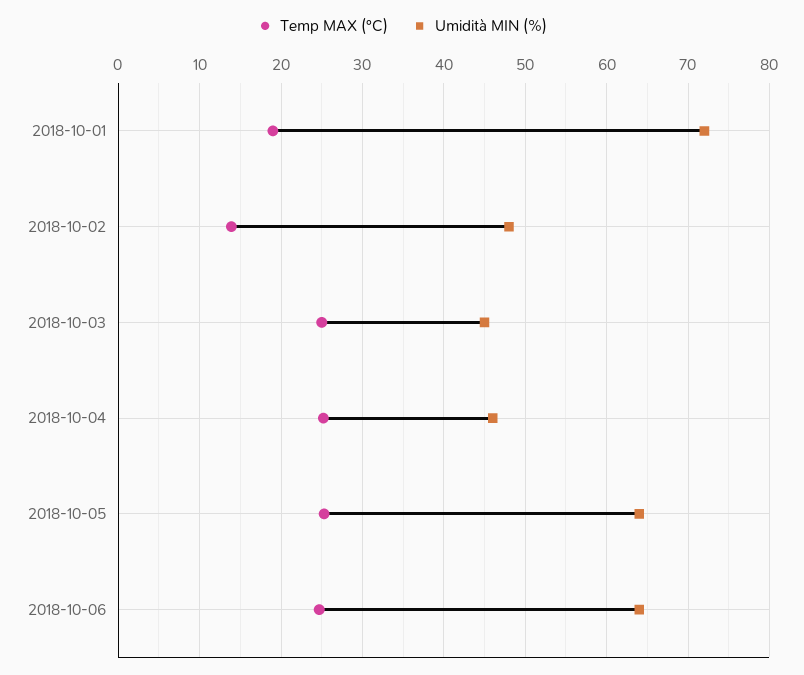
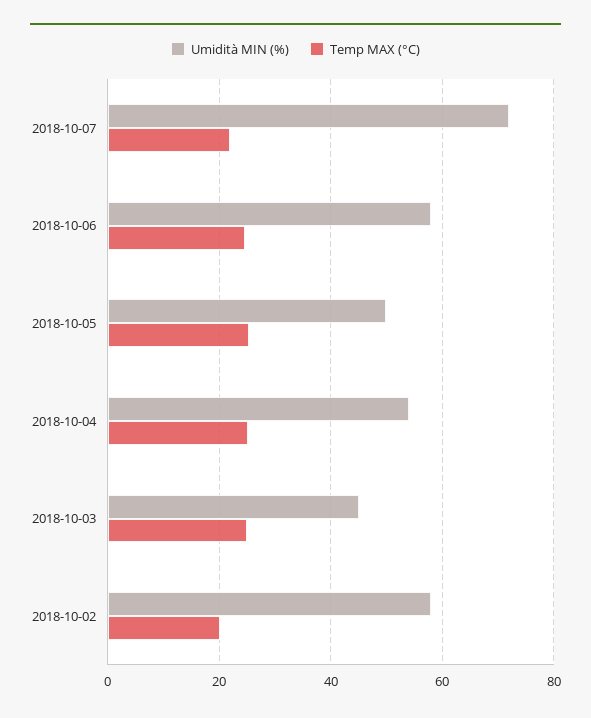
Temp MAX (°C), 2018-10-01: 19 -> none
Umidità MIN (%), 2018-10-01: 72 -> none
Temp MAX (°C), 2018-10-02: 14 -> 20
Umidità MIN (%), 2018-10-02: 48 -> 58
Umidità MIN (%), 2018-10-04: 46 -> 54
Umidità MIN (%), 2018-10-05: 64 -> 50
Umidità MIN (%), 2018-10-06: 64 -> 58
Umidità MIN (%), 2018-10-07: none -> 72
Temp MAX (°C), 2018-10-07: none -> 22

